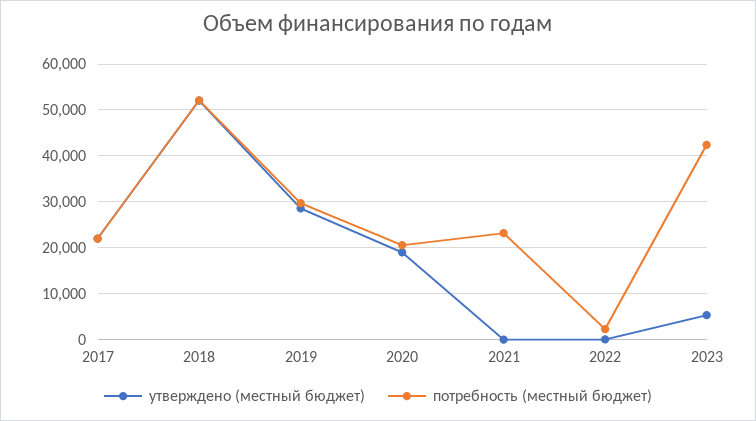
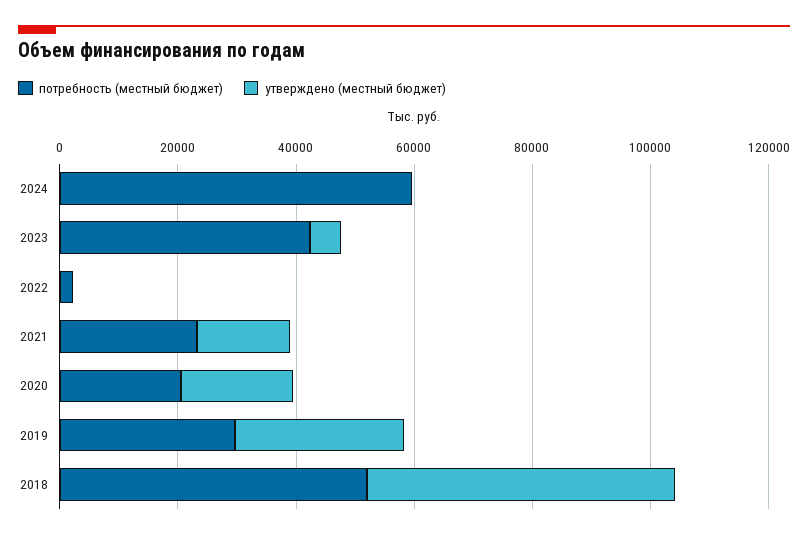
утверждено (местный бюджет), 2017: 22000 -> none
потребность (местный бюджет), 2017: 22000 -> none
утверждено (местный бюджет), 2021: 0 -> 15000
потребность (местный бюджет), 2024: none -> 60000
утверждено (местный бюджет), 2024: none -> 0

